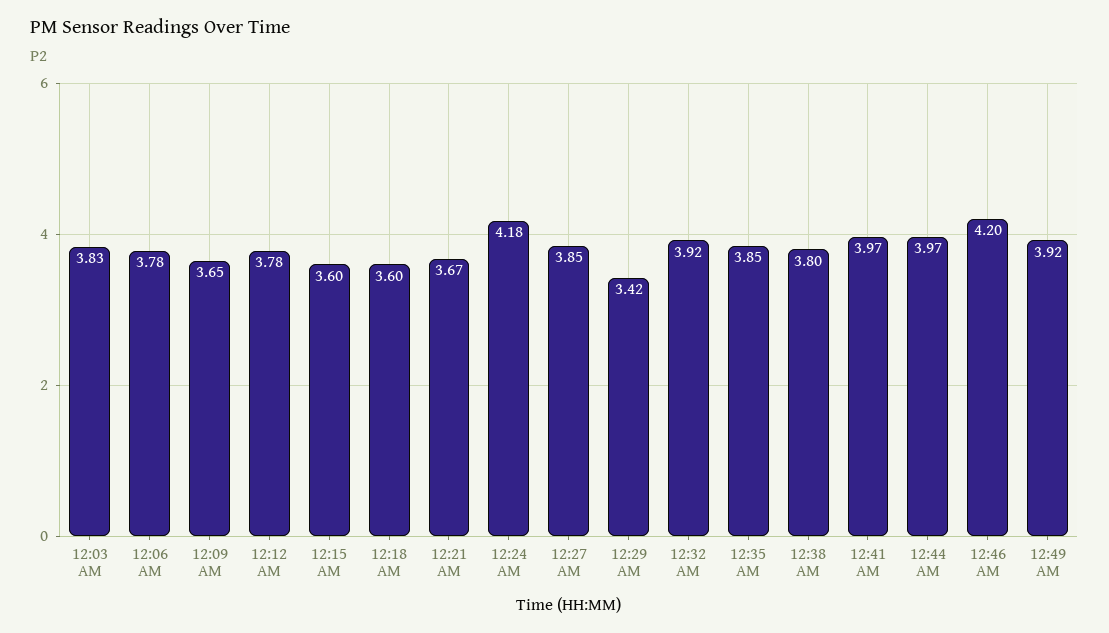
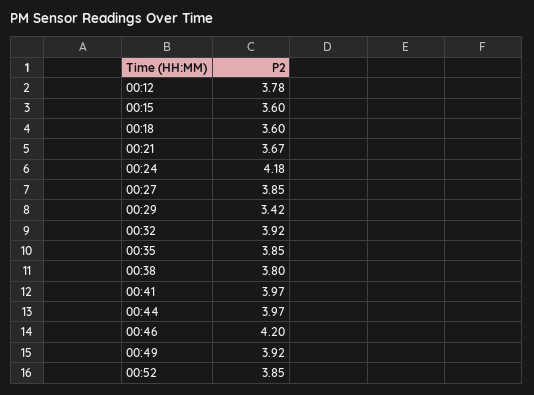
12:03 AM: 3.83 -> none
12:06 AM: 3.78 -> none
12:09 AM: 3.65 -> none
00:52: none -> 3.85

